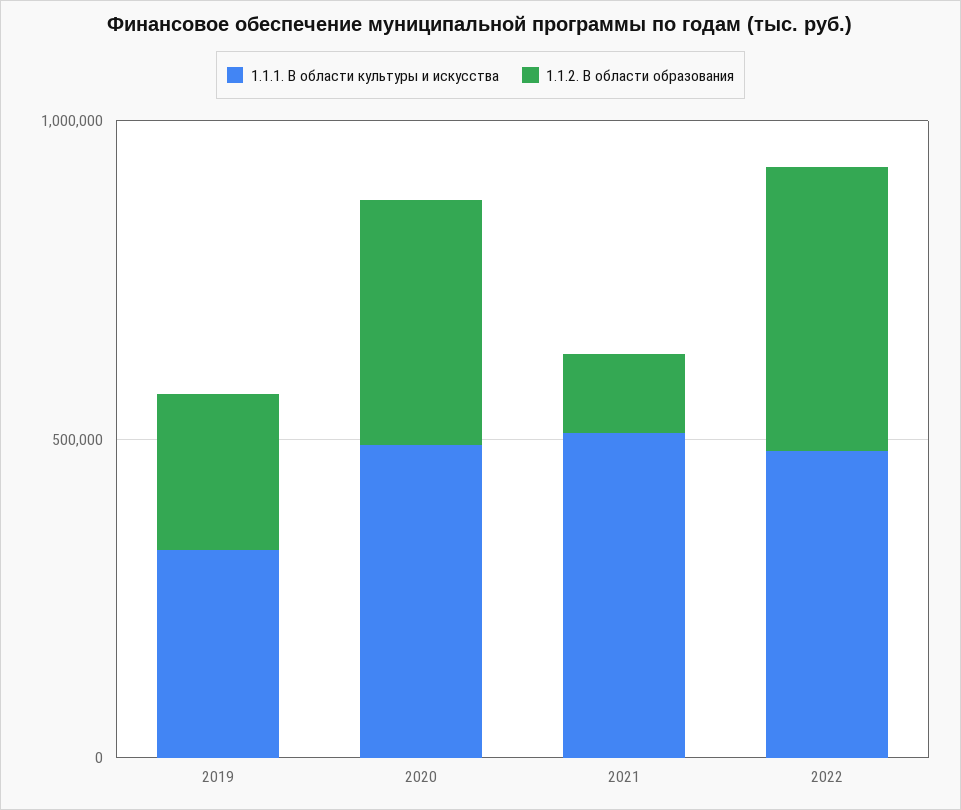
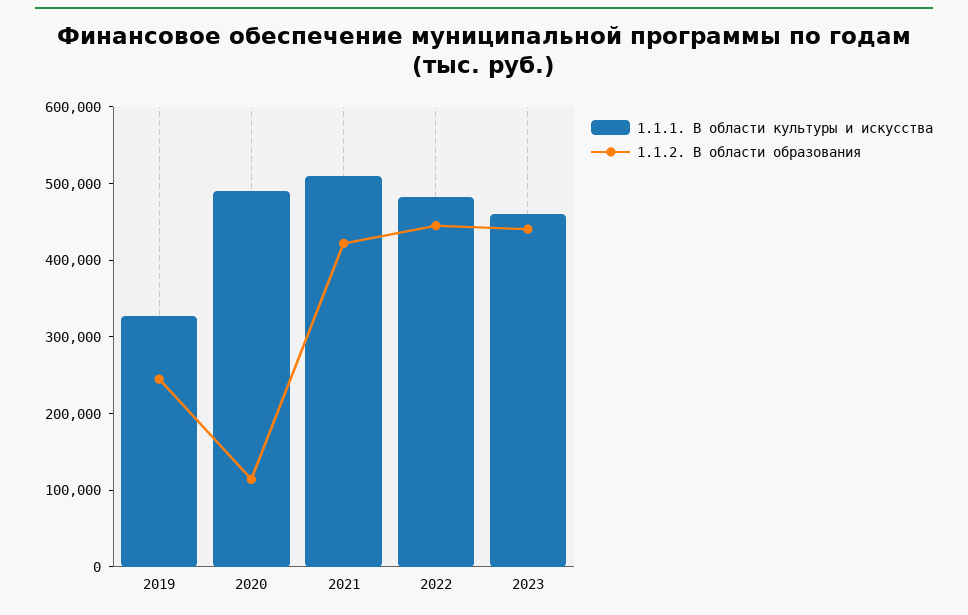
1.1.2. В области образования, 2020: 400000 -> 120000
1.1.2. В области образования, 2021: 100000 -> 420000
1.1.1. В области культуры и искусства, 2023: none -> 460000
1.1.2. В области образования, 2023: none -> 440000

